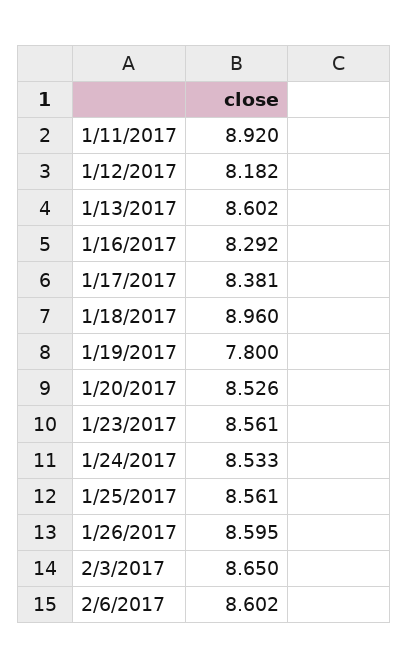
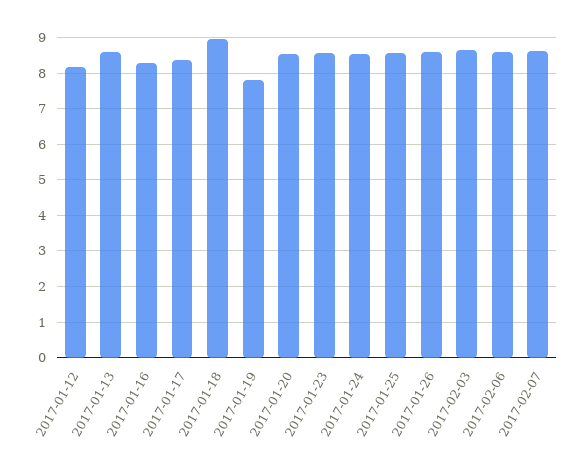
1/11/2017: 8.92 -> none
2017-02-07: none -> 8.6

